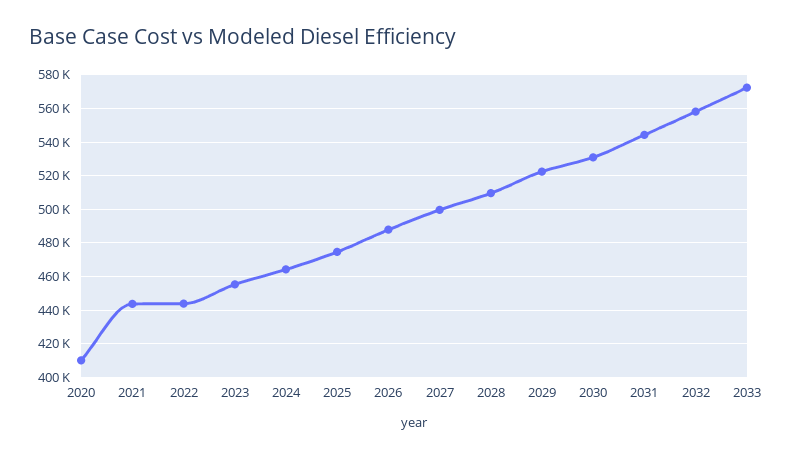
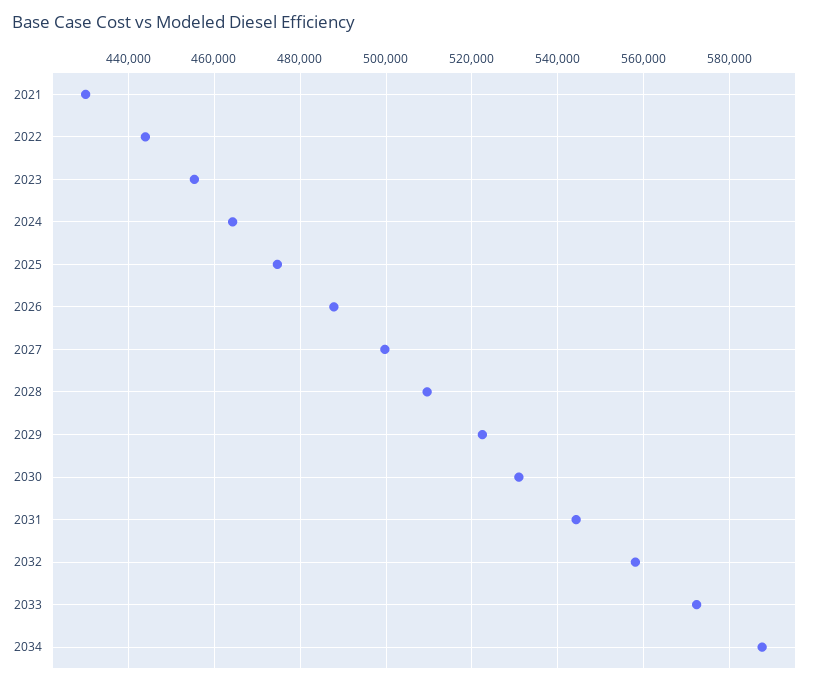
2020: 410000 -> none
2021: 445000 -> 430000
2034: none -> 588000

